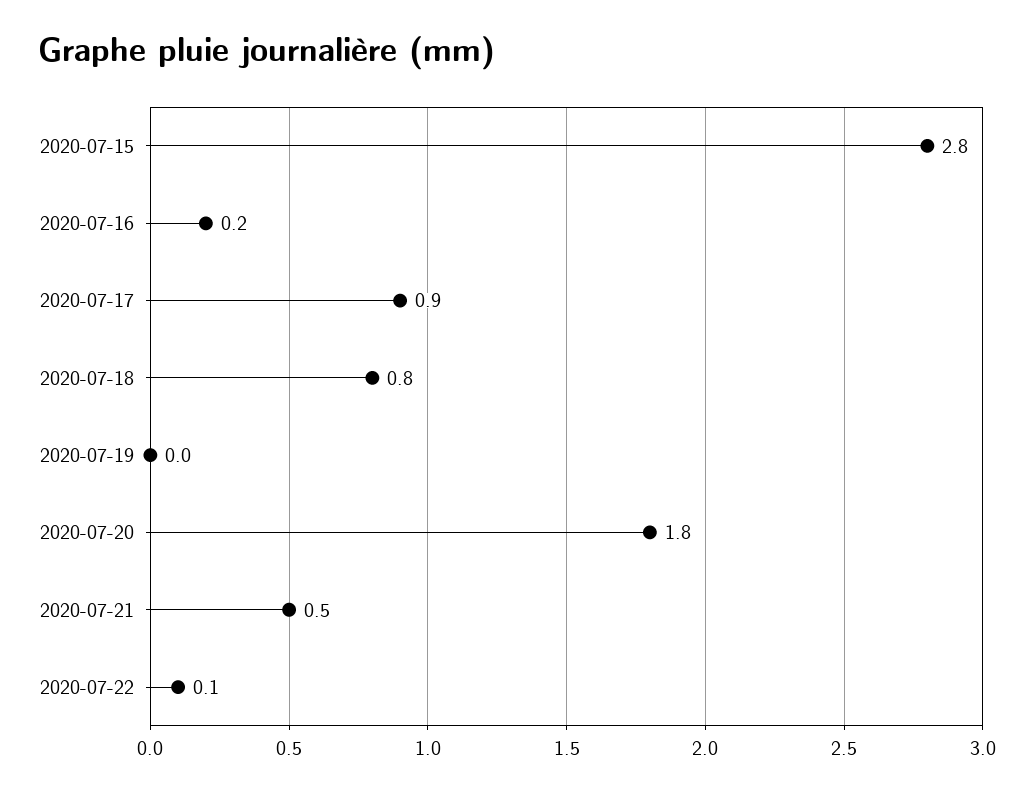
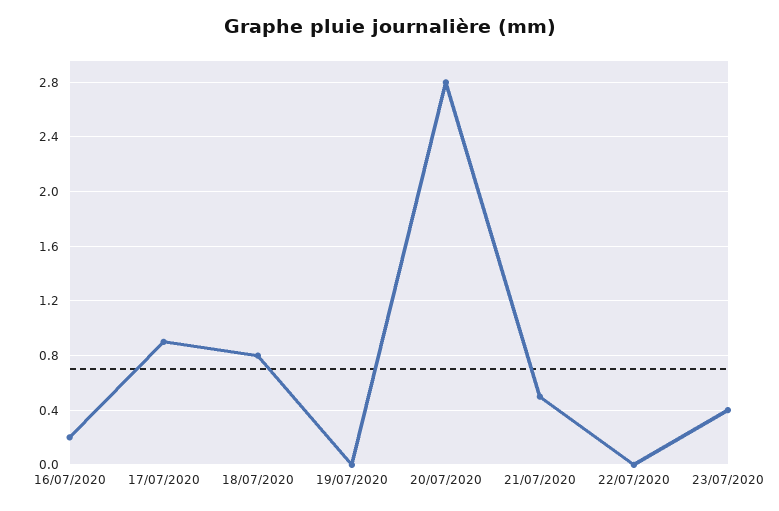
2020-07-15: 2.8 -> none
2020-07-20: 1.8 -> 2.8
2020-07-22: 0.1 -> 0
23/07/2020: none -> 0.4

